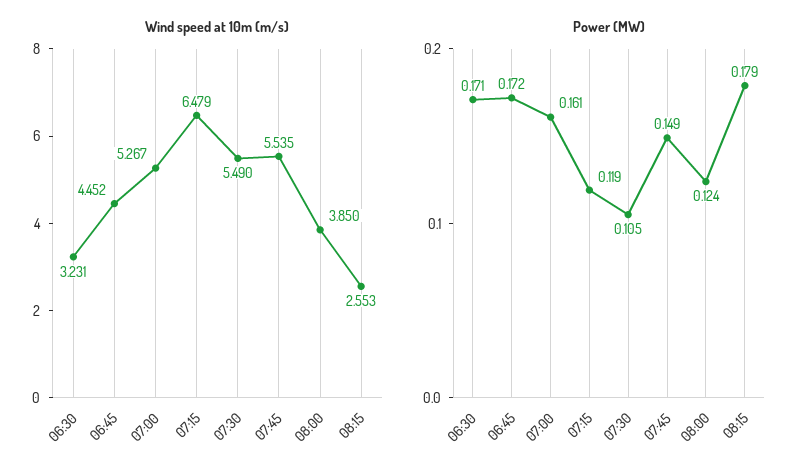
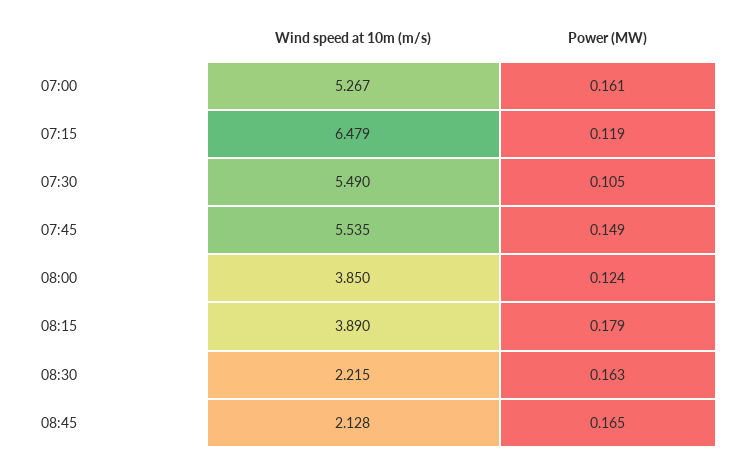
Wind speed at 10m (m/s), 06:30: 3.231 -> none
Wind speed at 10m (m/s), 06:45: 4.452 -> none
Wind speed at 10m (m/s), 08:15: 2.553 -> 3.89
Power (MW), 06:30: 0.171 -> none
Power (MW), 06:45: 0.172 -> none
Wind speed at 10m (m/s), 08:30: none -> 2.215
Power (MW), 08:30: none -> 0.163
Wind speed at 10m (m/s), 08:45: none -> 2.128
Power (MW), 08:45: none -> 0.165

